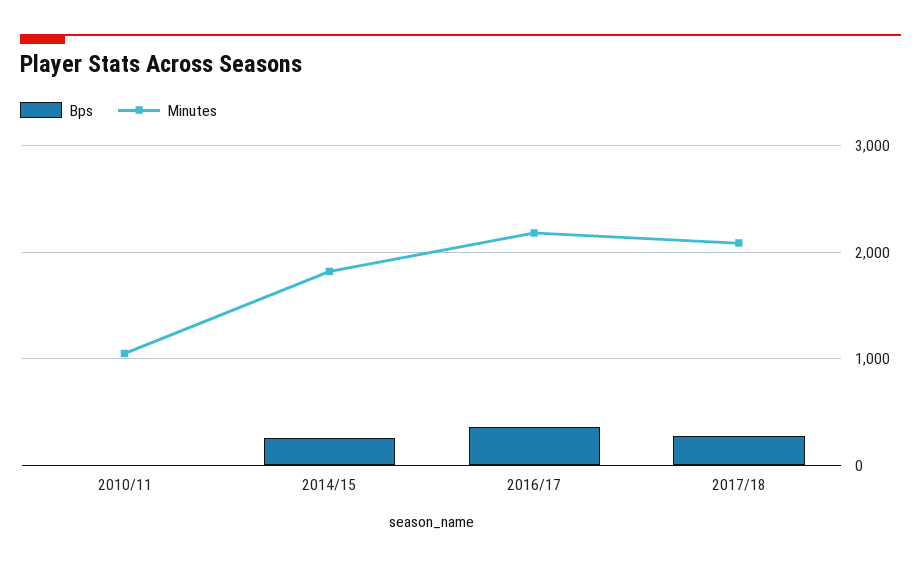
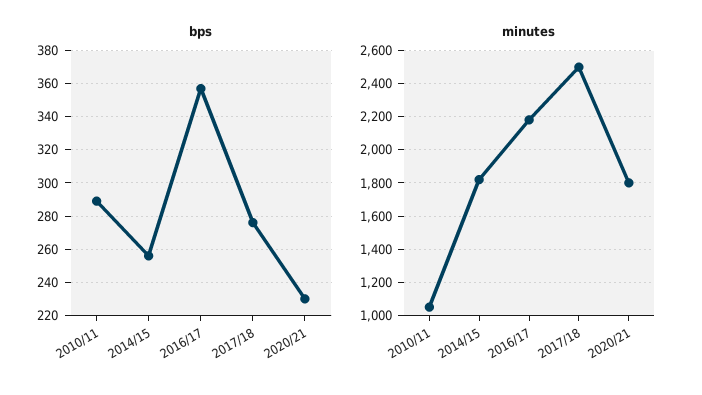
Bps, 2010/11: 0 -> 290
Minutes, 2017/18: 2100 -> 2500
Bps, 2020/21: none -> 230
Minutes, 2020/21: none -> 1800

